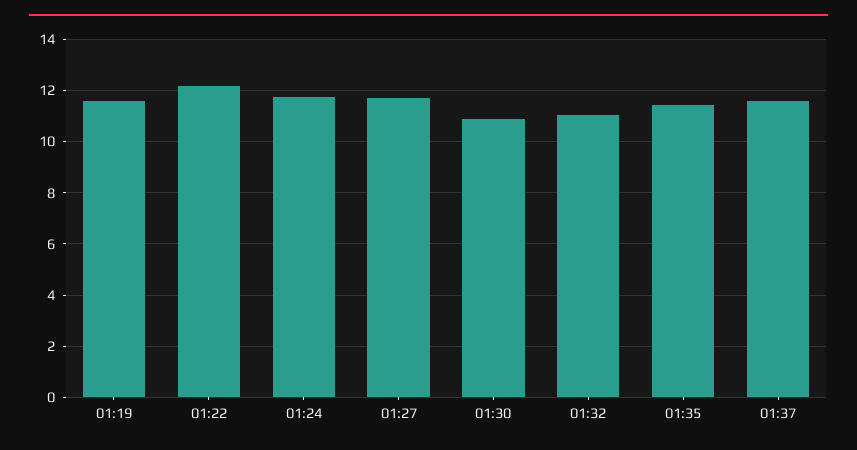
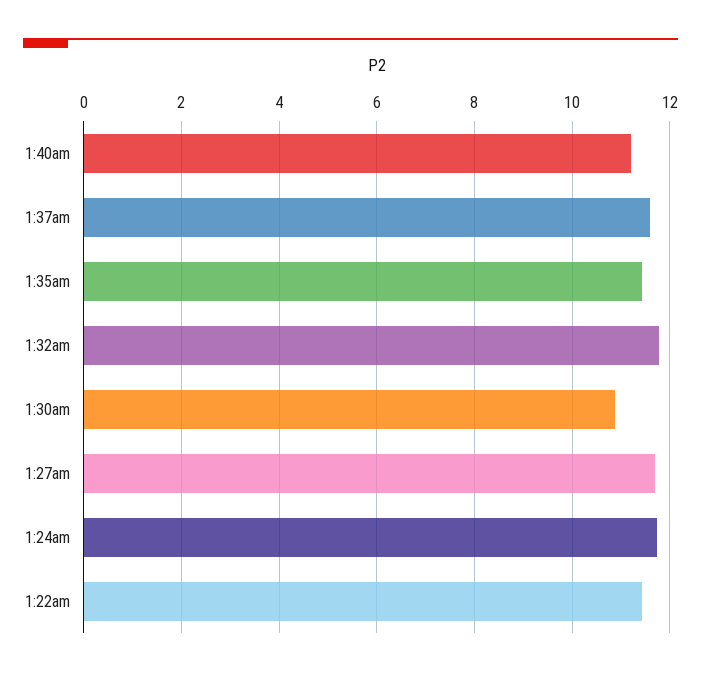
01:19: 11.5 -> none
01:22: 12.25 -> 11.4
01:32: 11 -> 11.8
1:40am: none -> 11.2

